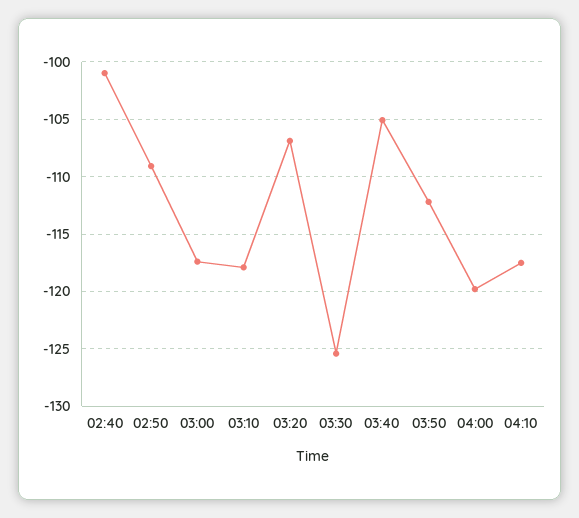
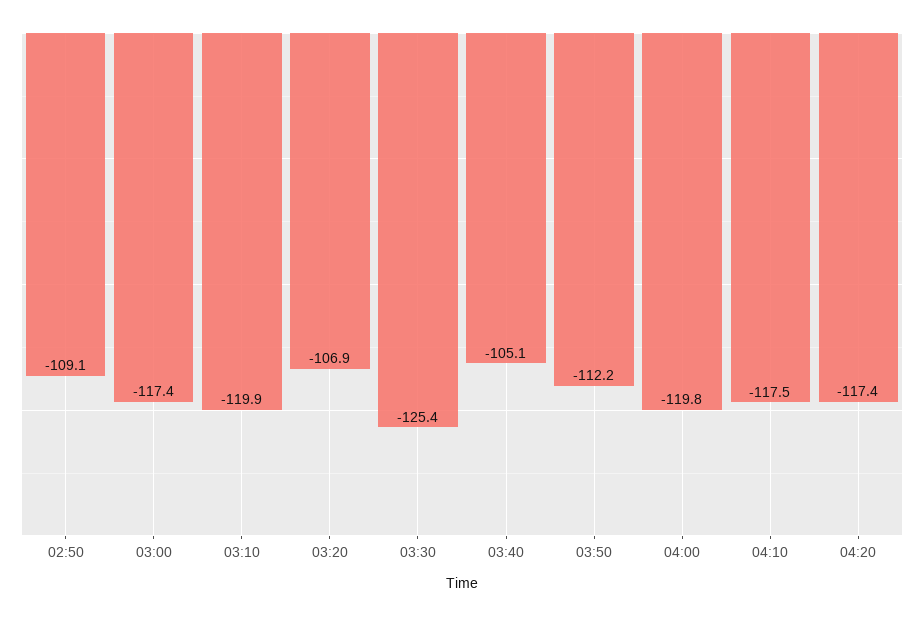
02:40: -101 -> none
03:10: -118 -> -119.9
04:20: none -> -117.4

